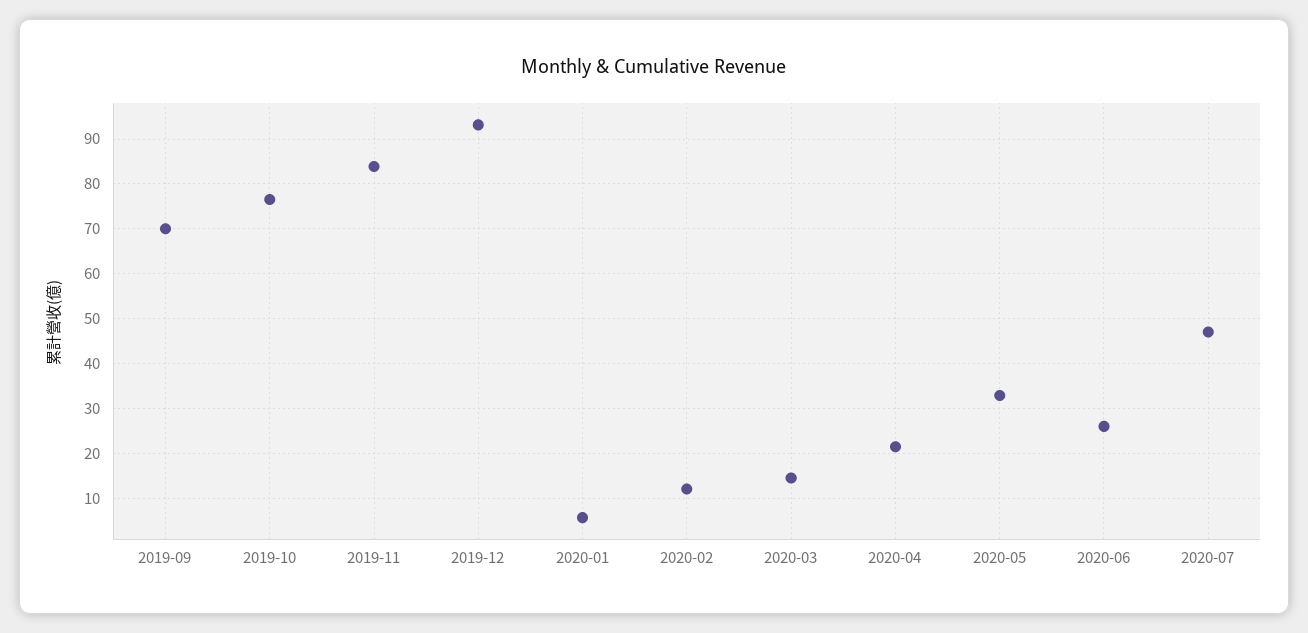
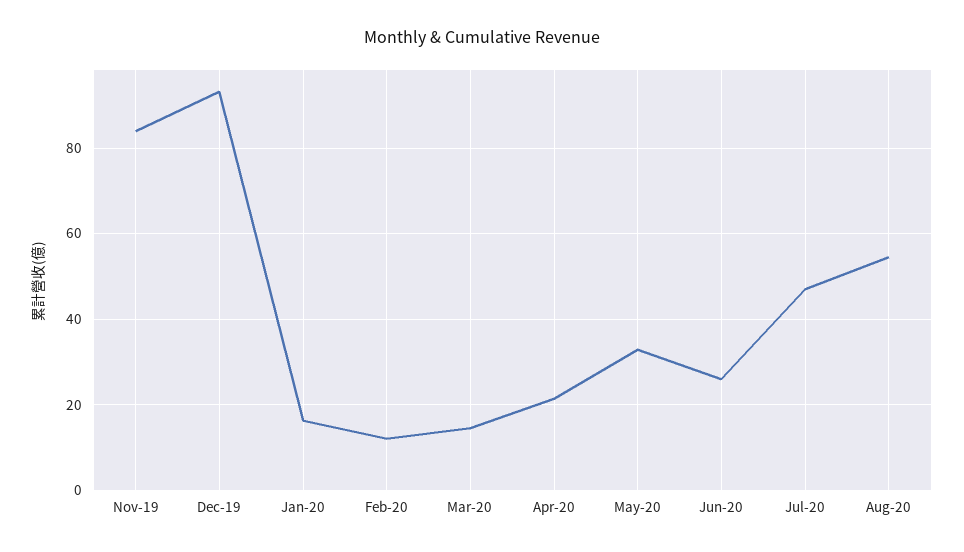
2019-09: 70 -> none
2019-10: 76 -> none
2020-01: 6 -> 16
Aug-20: none -> 54

